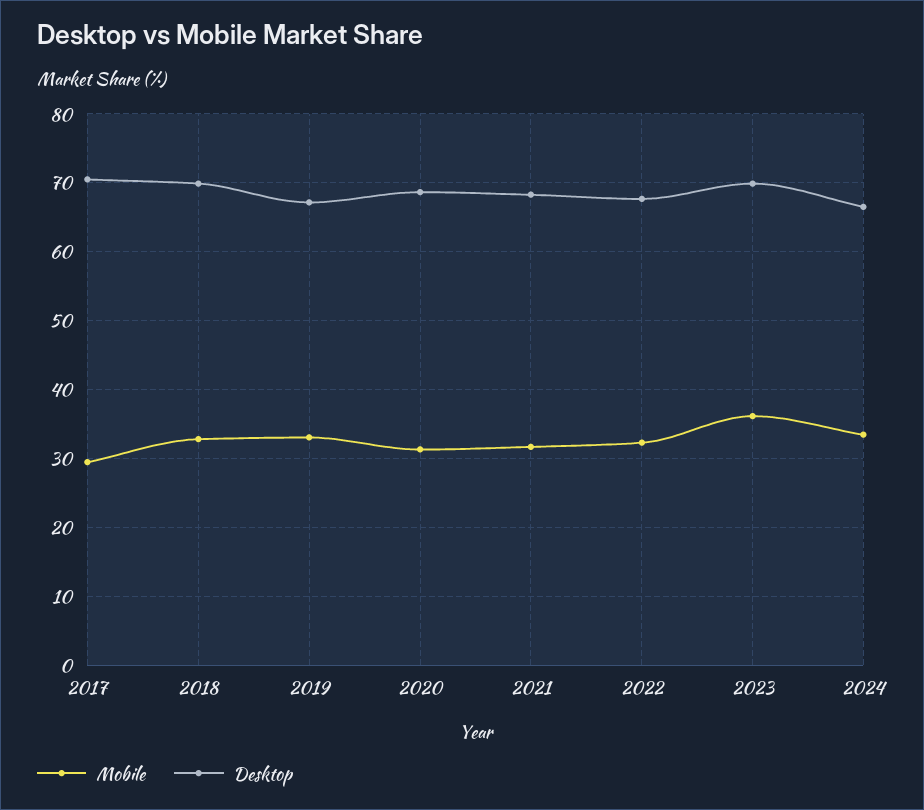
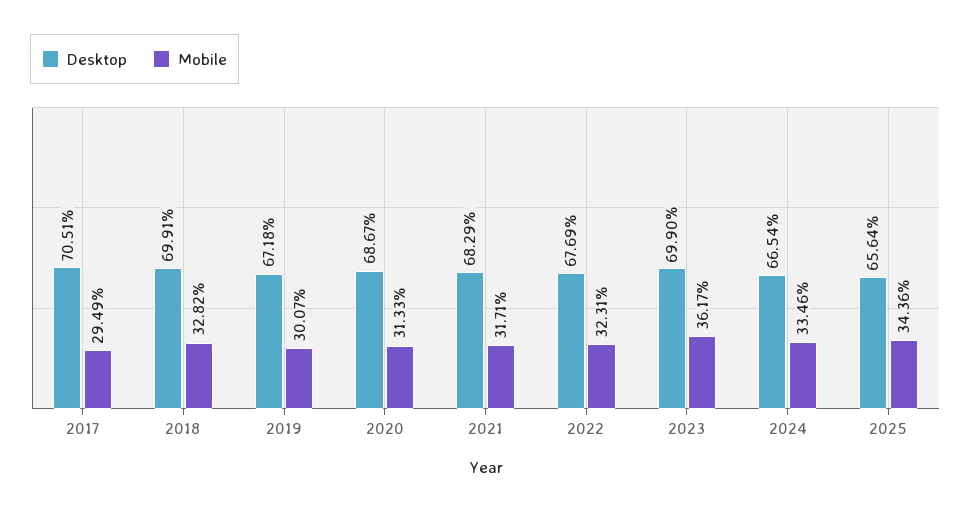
Mobile, 2019: 33 -> 30.07
Desktop, 2025: none -> 65.64
Mobile, 2025: none -> 34.36

